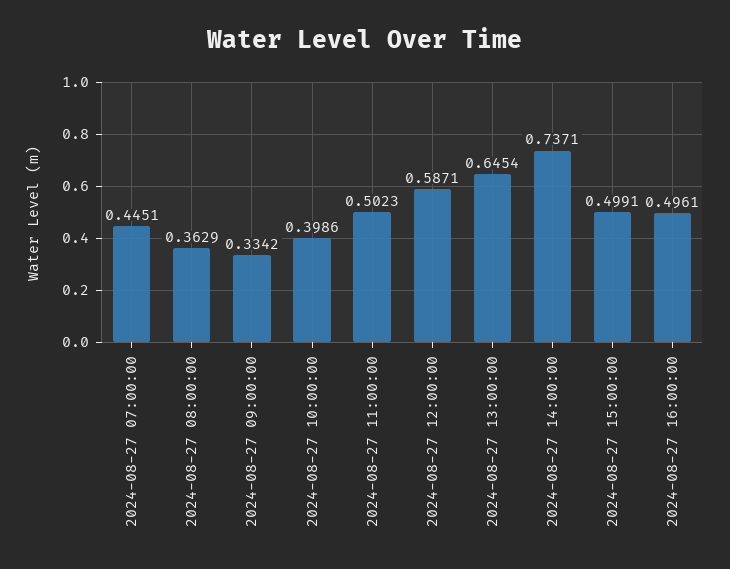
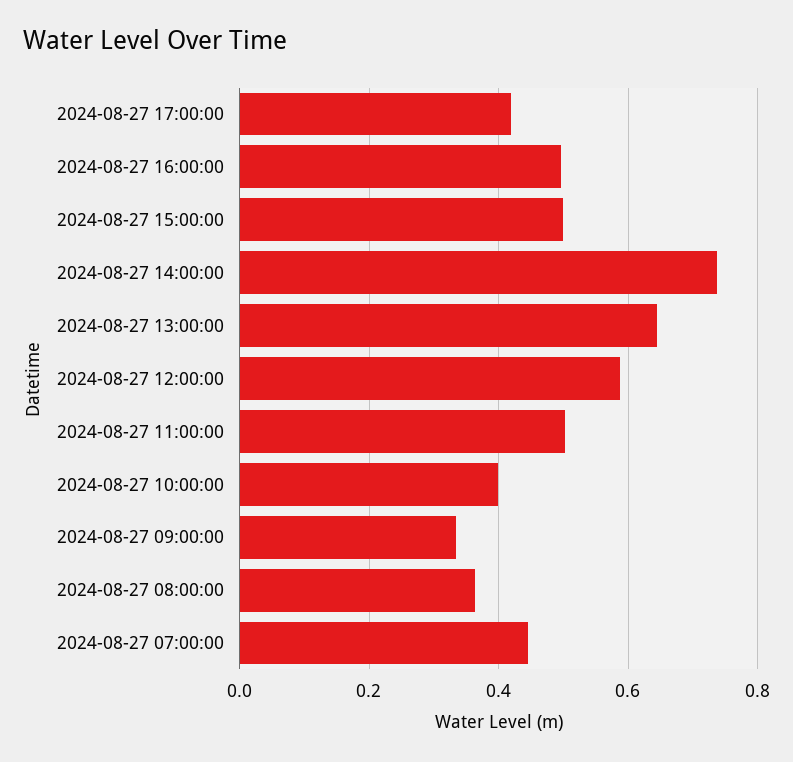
2024-08-27 17:00:00: none -> 0.42

